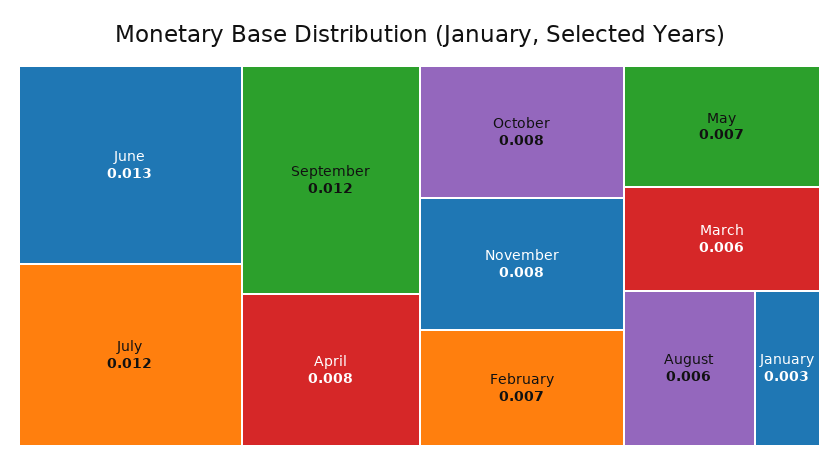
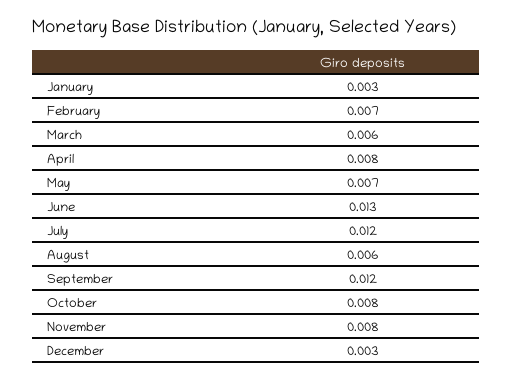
December: none -> 0.003

